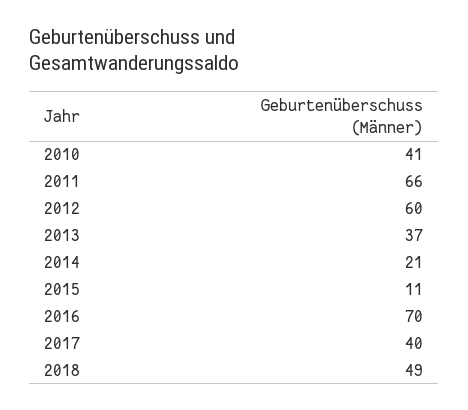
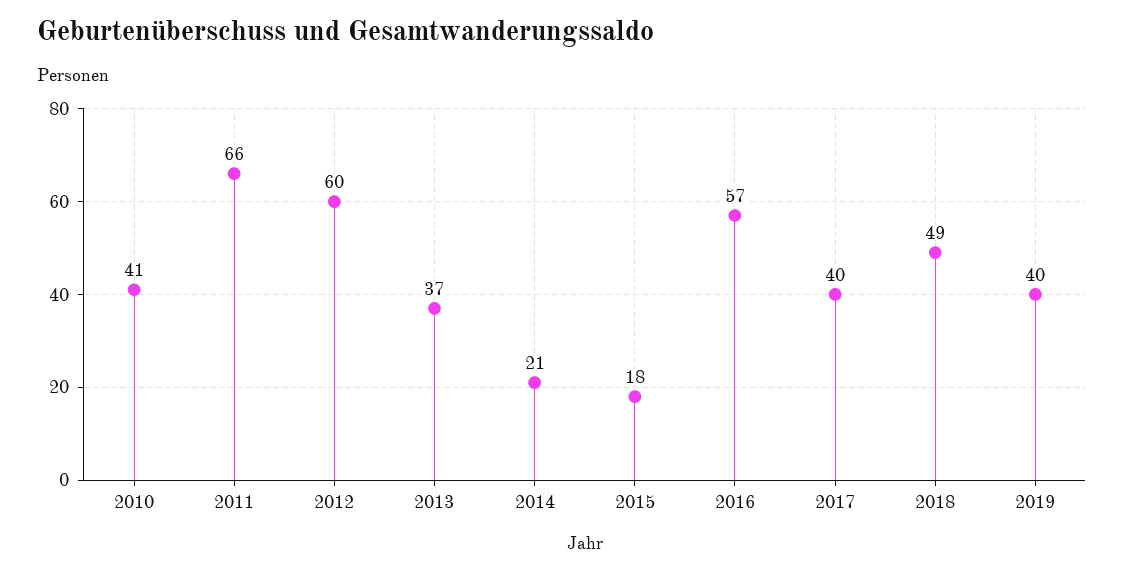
2015: 11 -> 18
2016: 70 -> 57
2019: none -> 40

